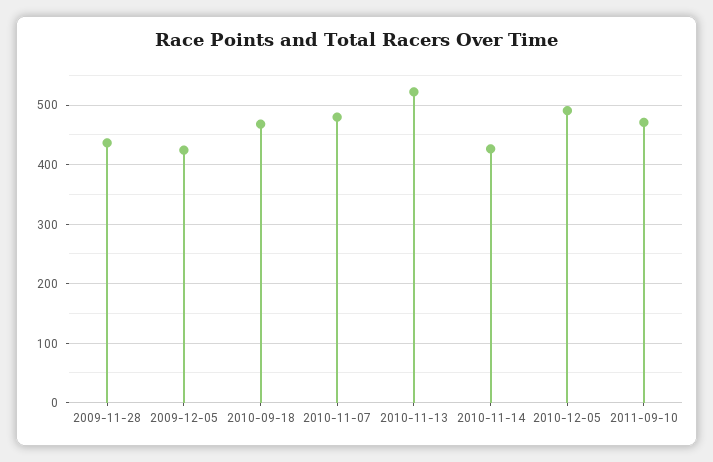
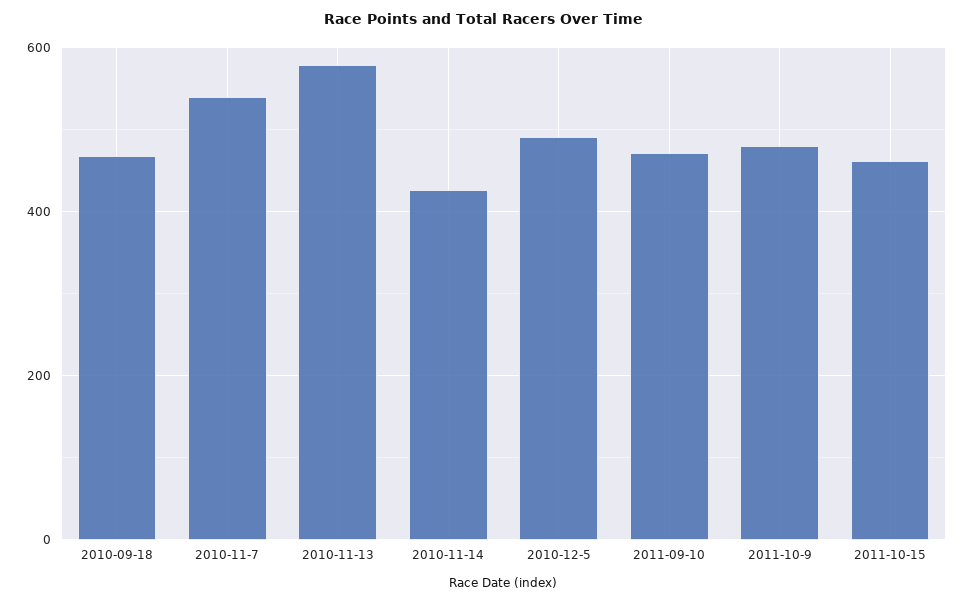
2009-11-28: 440 -> none
2009-12-05: 420 -> none
2010-11-07: 480 -> 540
2010-11-13: 520 -> 580
2011-10-9: none -> 480
2011-10-15: none -> 460

